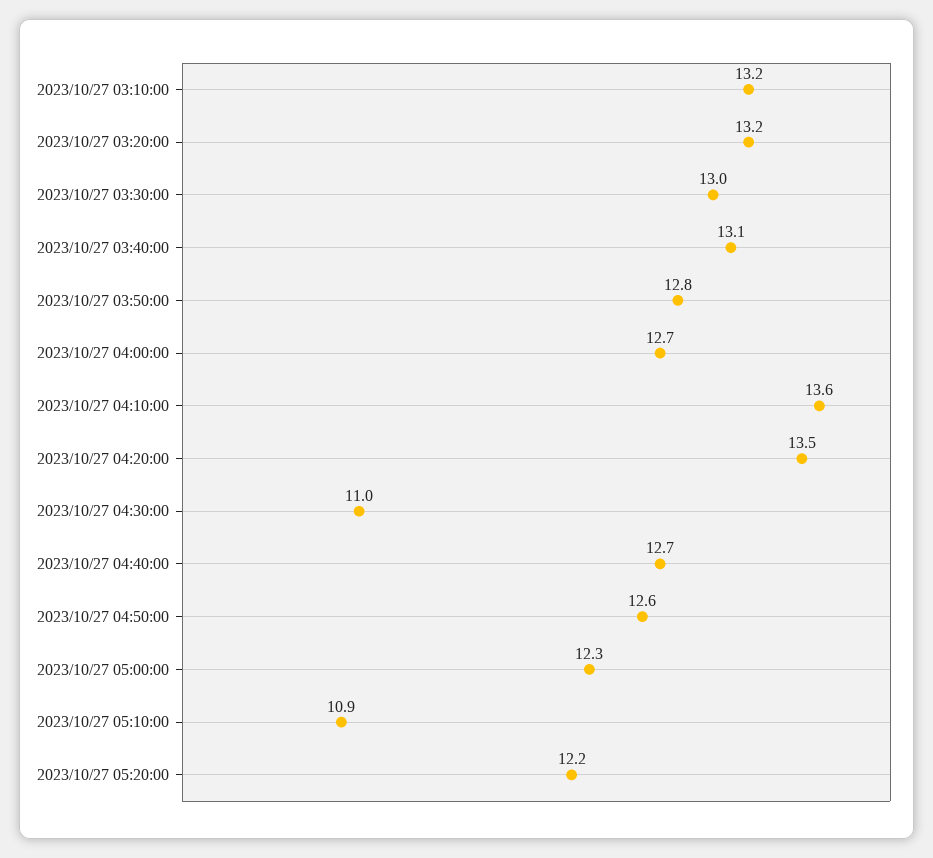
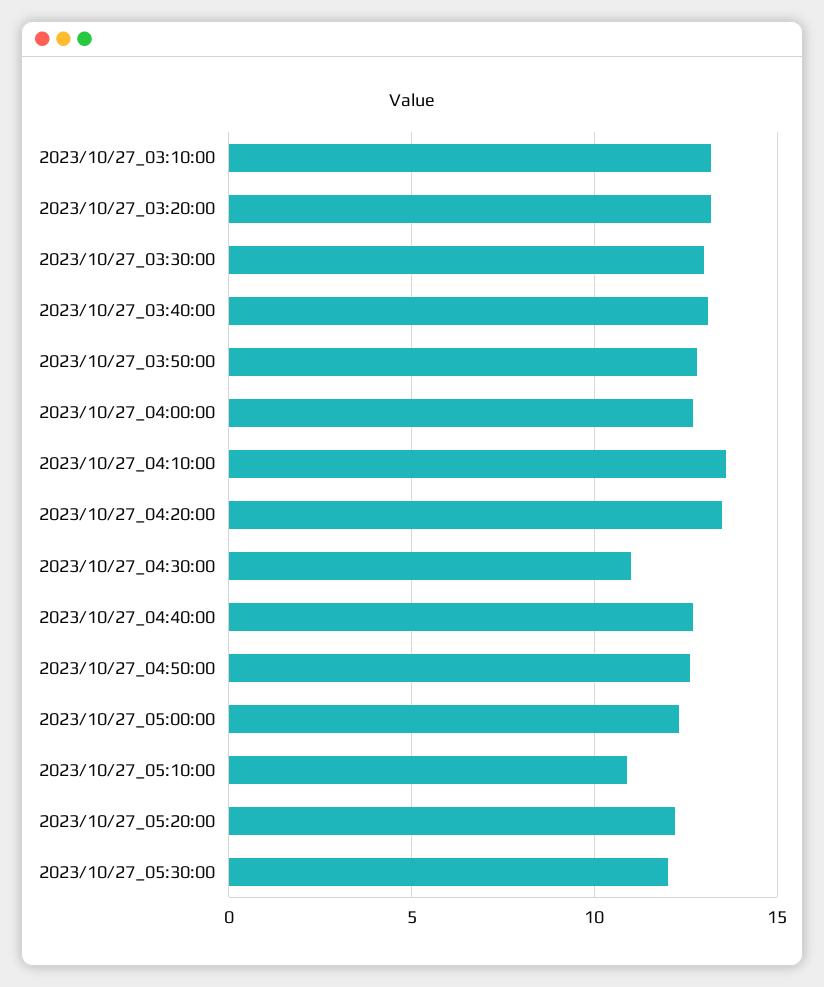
2023/10/27_05:30:00: none -> 12

